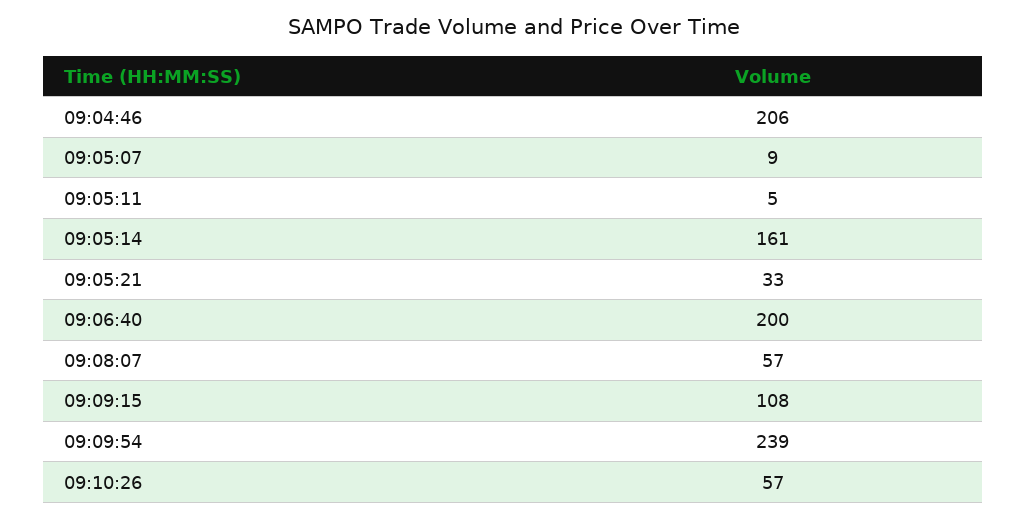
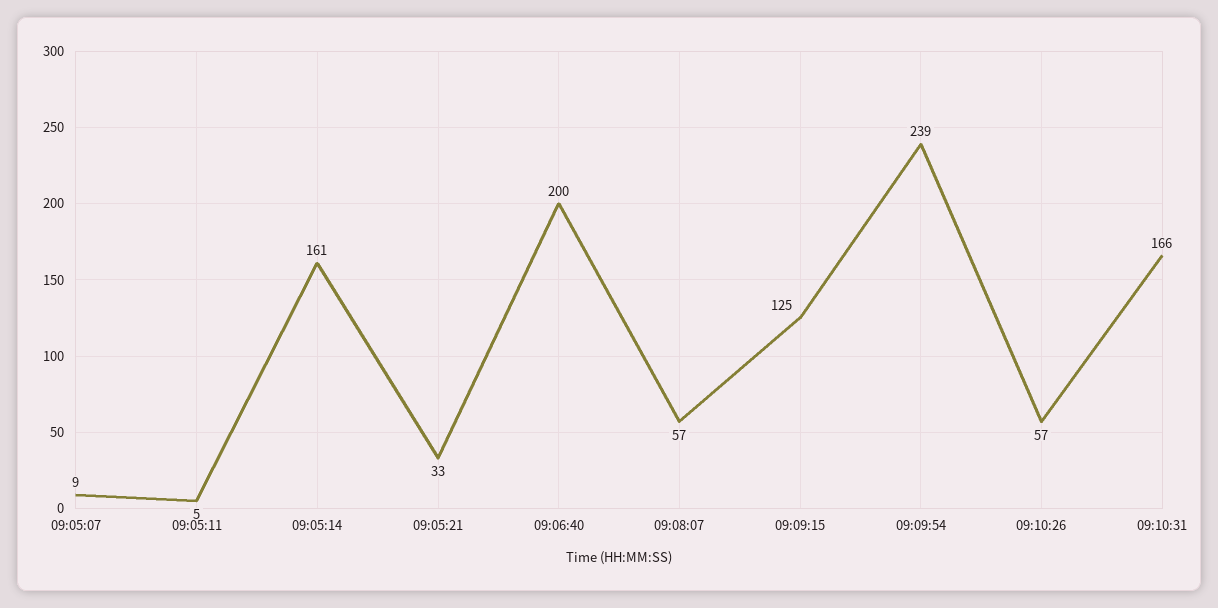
09:04:46: 206 -> none
09:09:15: 108 -> 125
09:10:31: none -> 166

